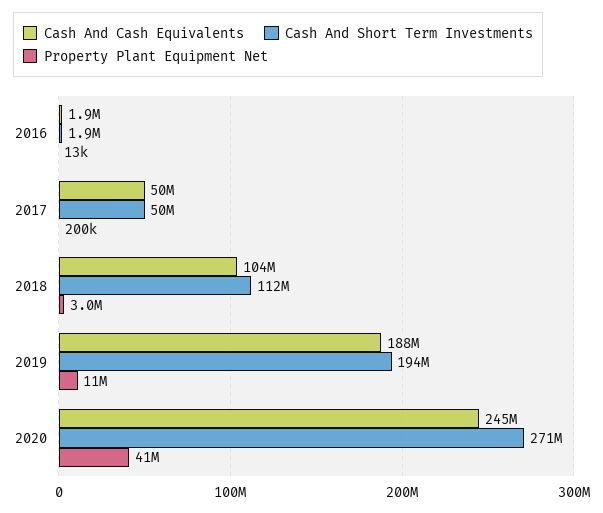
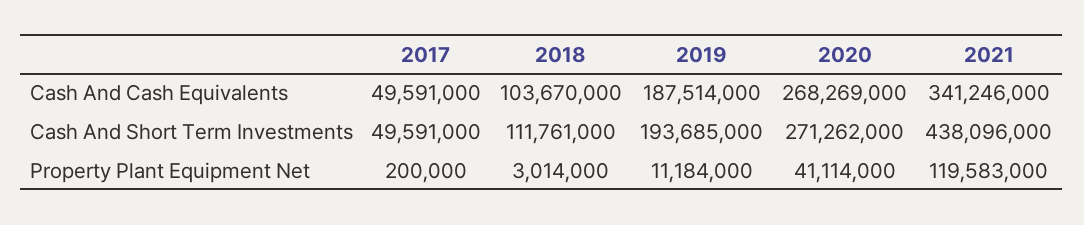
Cash And Cash Equivalents, 2016: 1900000 -> none
Cash And Short Term Investments, 2016: 1900000 -> none
Property Plant Equipment Net, 2016: 13000 -> none
Cash And Cash Equivalents, 2020: 245000000 -> 268269000
Cash And Cash Equivalents, 2021: none -> 341246000
Cash And Short Term Investments, 2021: none -> 438096000
Property Plant Equipment Net, 2021: none -> 119583000

